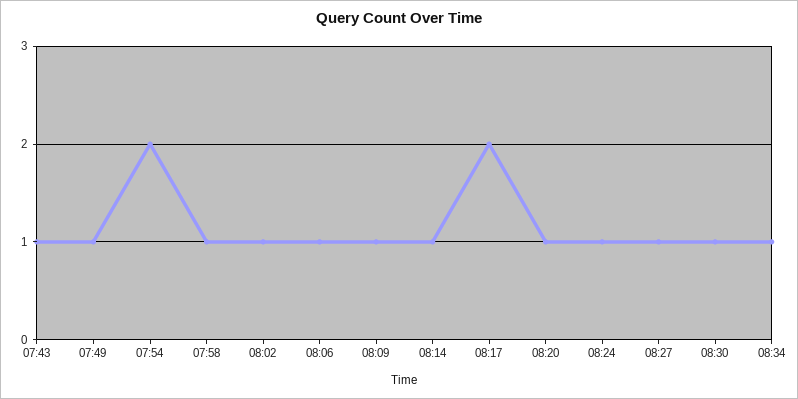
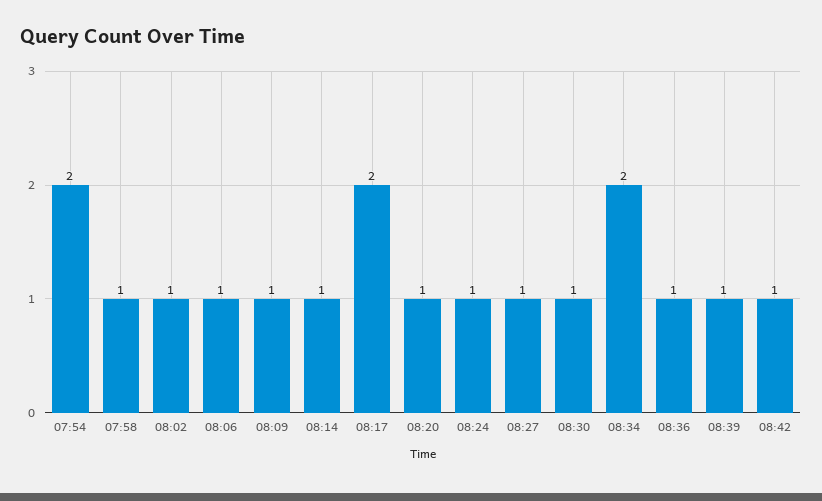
07:43: 1 -> none
07:49: 1 -> none
08:34: 1 -> 2
08:36: none -> 1
08:39: none -> 1
08:42: none -> 1

